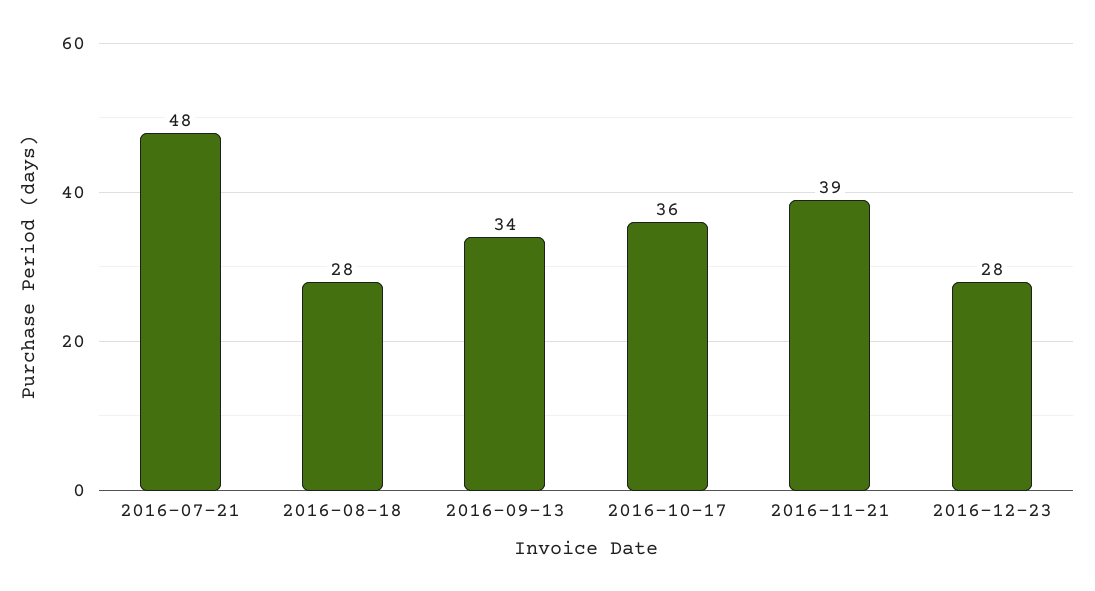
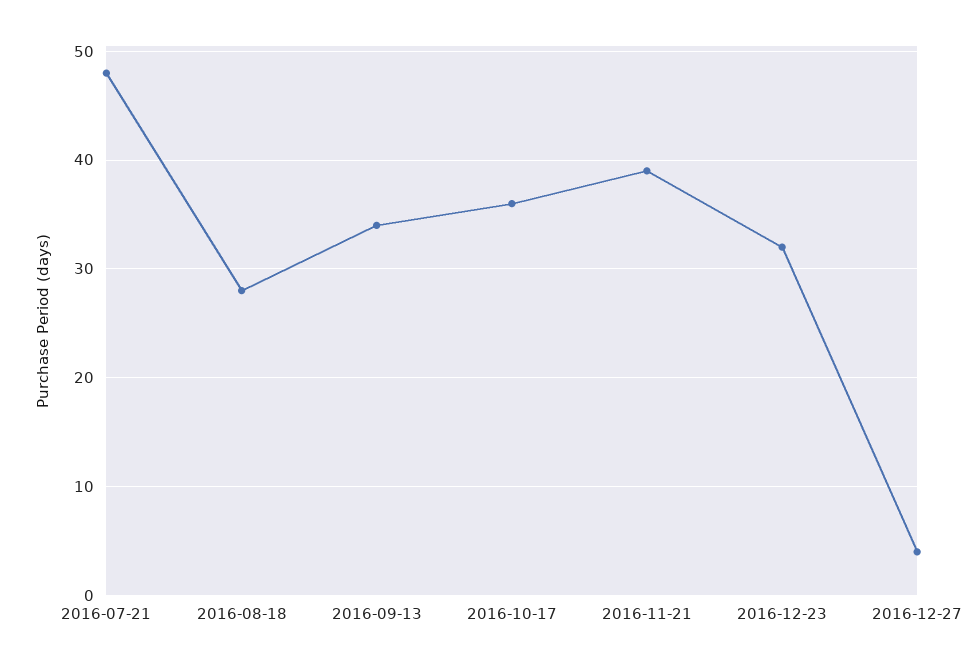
2016-12-23: 28 -> 32
2016-12-27: none -> 4

